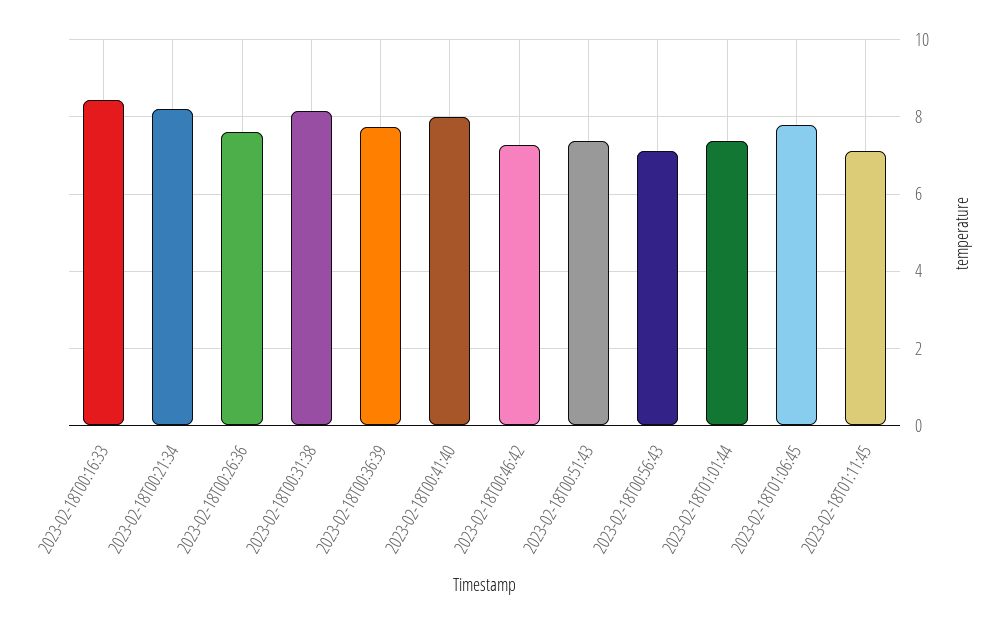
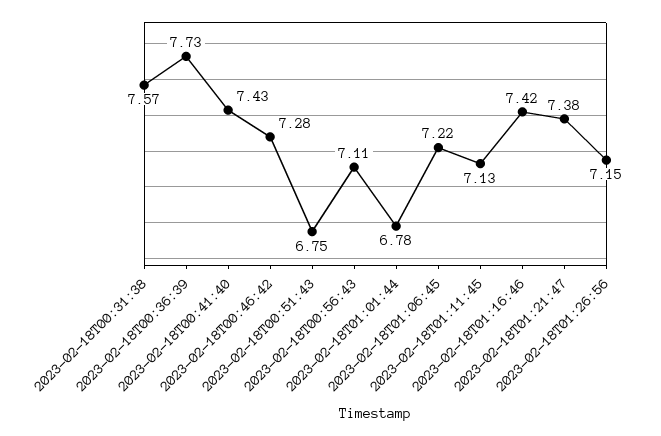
2023-02-18T00:16:33: 8.4 -> none
2023-02-18T00:21:34: 8.2 -> none
2023-02-18T00:26:36: 7.6 -> none
2023-02-18T00:31:38: 8.2 -> 7.57
2023-02-18T00:41:40: 8 -> 7.43
2023-02-18T00:51:43: 7.4 -> 6.75
2023-02-18T01:01:44: 7.4 -> 6.78
2023-02-18T01:06:45: 7.8 -> 7.22
2023-02-18T01:16:46: none -> 7.42
2023-02-18T01:21:47: none -> 7.38
2023-02-18T01:26:56: none -> 7.15

